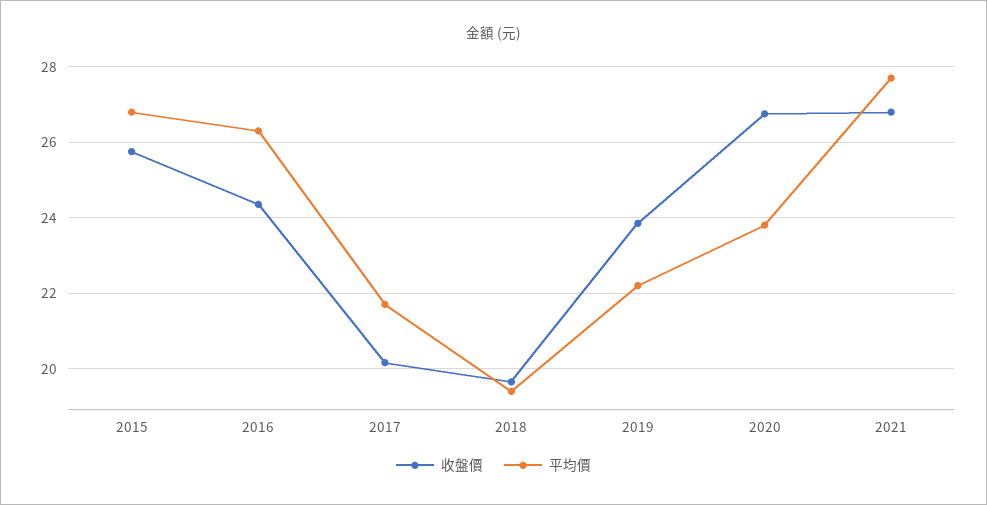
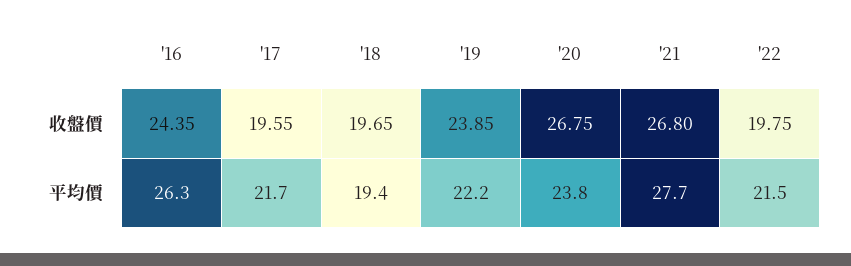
收盤價, 2015: 25.8 -> none
平均價, 2015: 26.8 -> none
收盤價, 2017: 20.2 -> 19.55
收盤價, '22: none -> 19.75
平均價, '22: none -> 21.5

